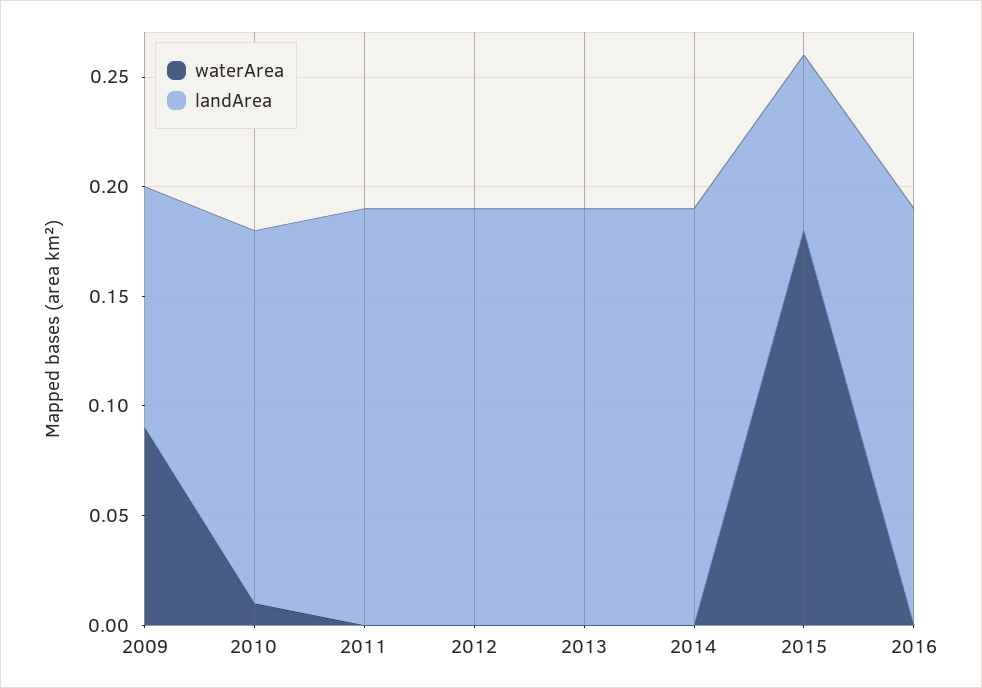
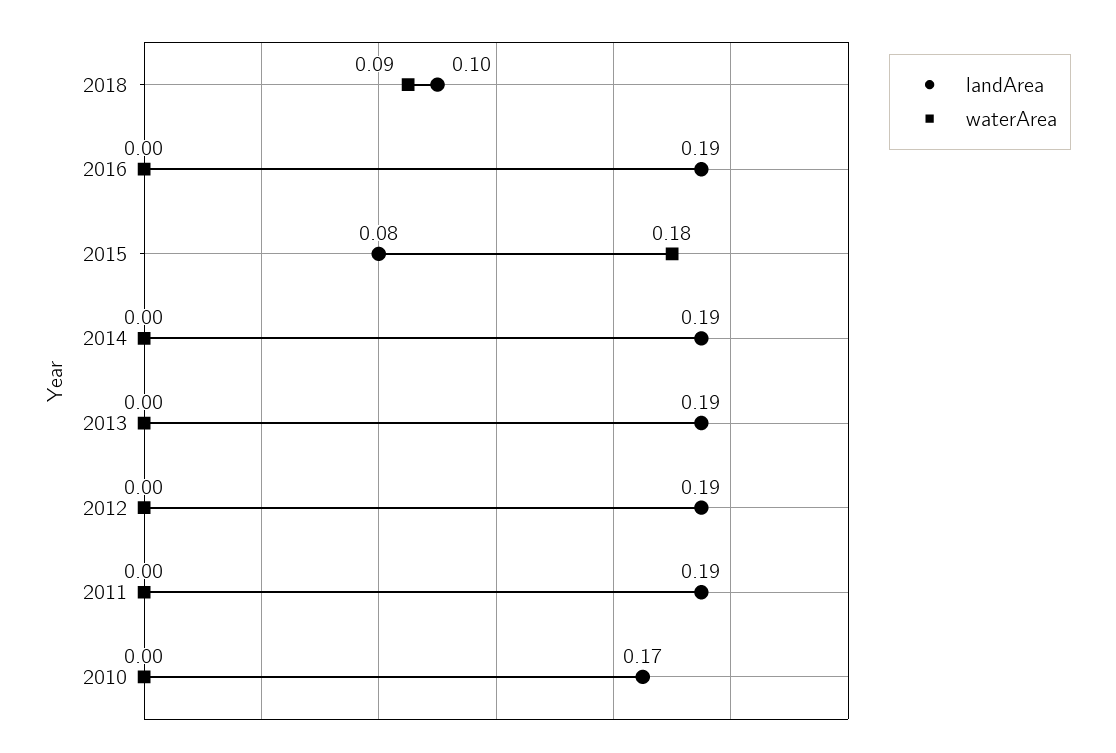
waterArea, 2009: 0.09 -> none
landArea, 2009: 0.11 -> none
waterArea, 2010: 0.01 -> 0
landArea, 2018: none -> 0.1
waterArea, 2018: none -> 0.09

